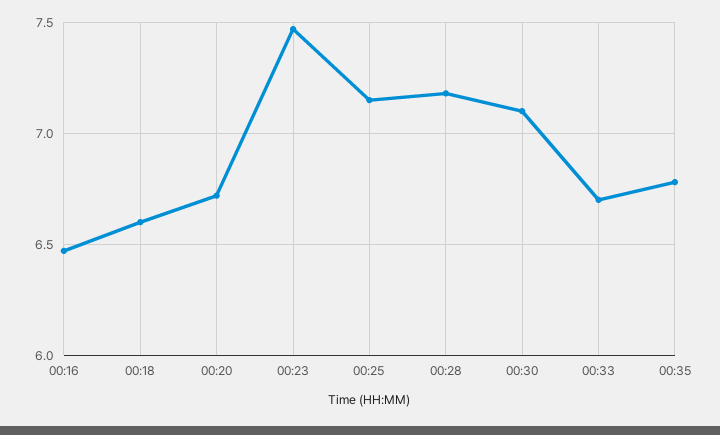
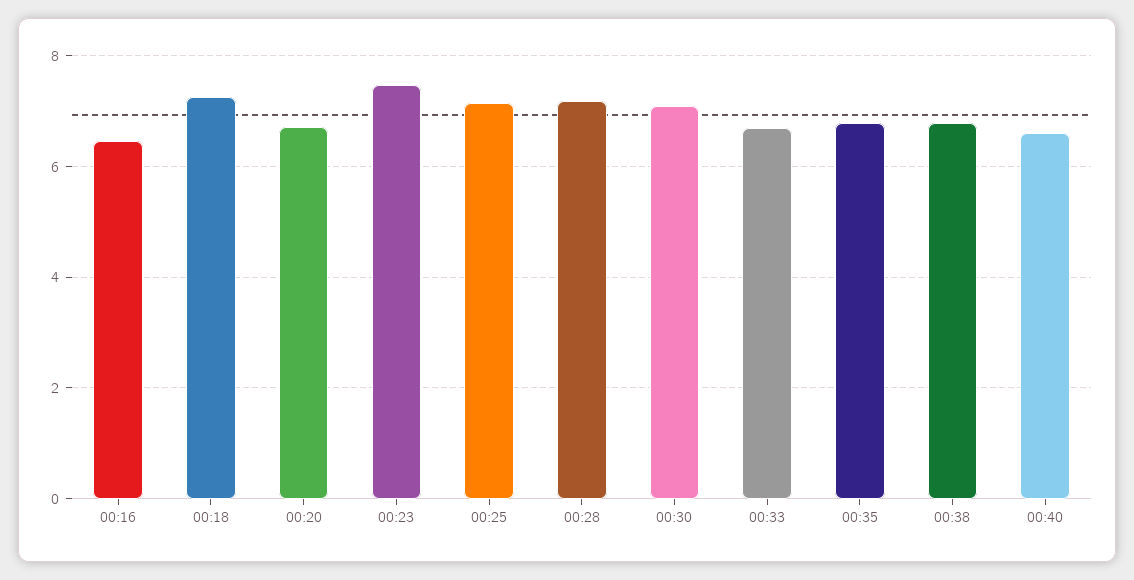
00:18: 6.6 -> 7.2
00:38: none -> 6.8
00:40: none -> 6.6

